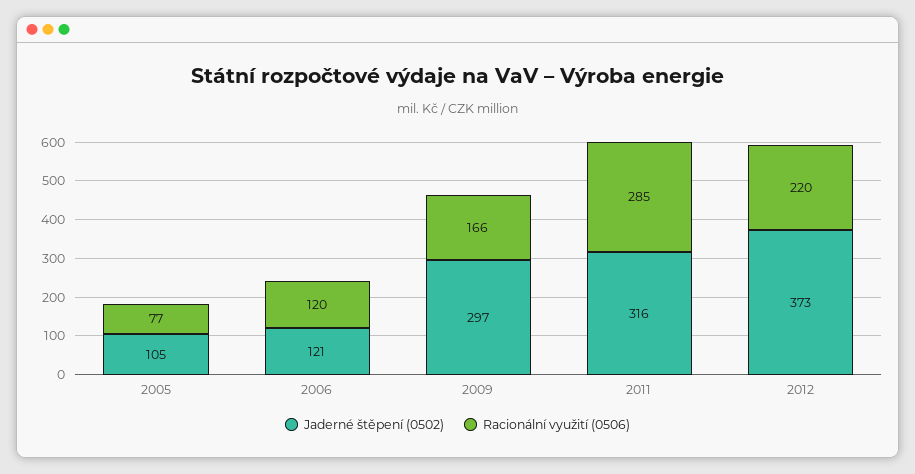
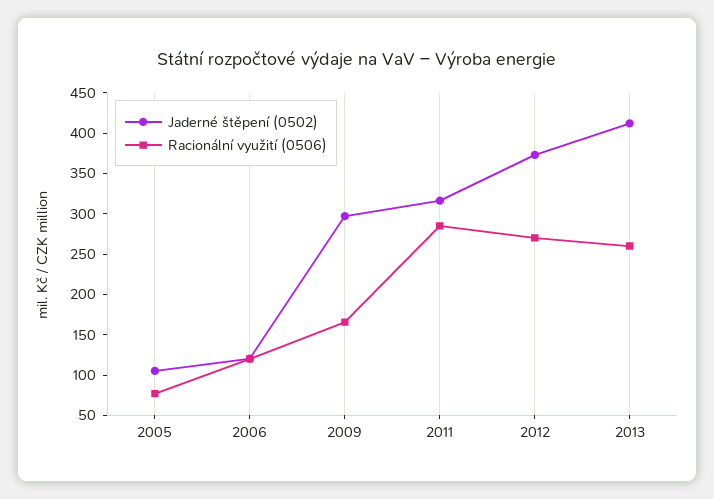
Racionální využití (0506), 2012: 220 -> 270
Jaderné štěpení (0502), 2013: none -> 410
Racionální využití (0506), 2013: none -> 260

